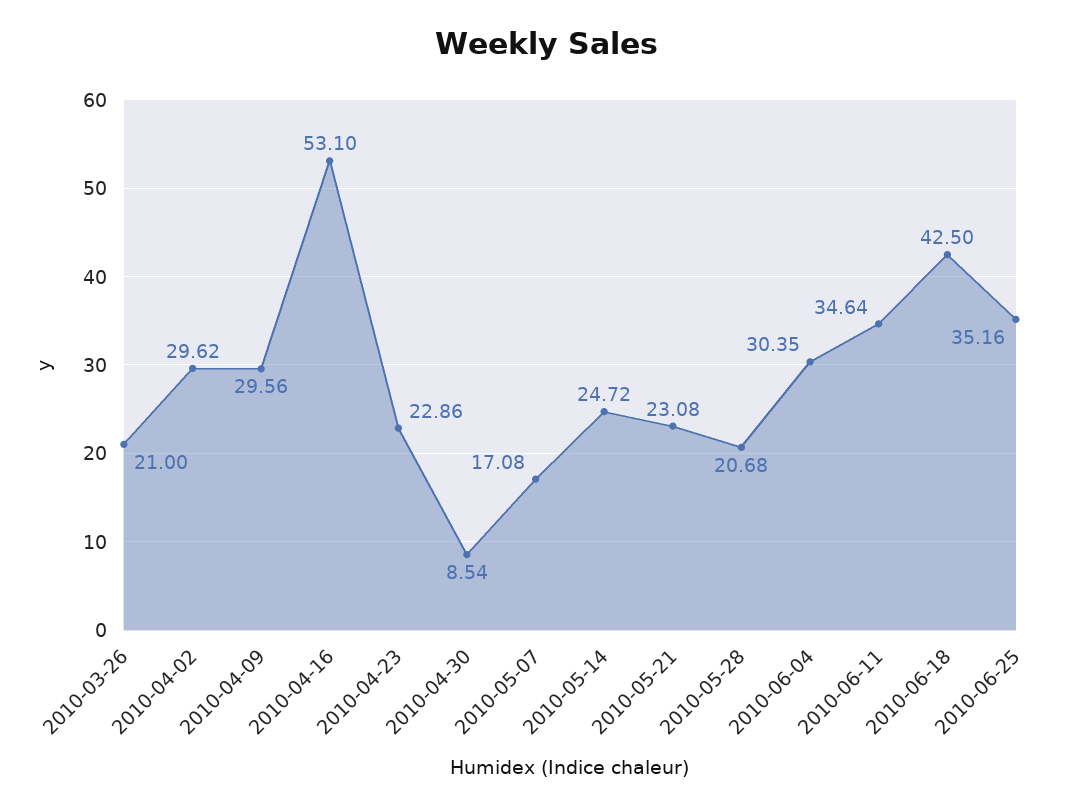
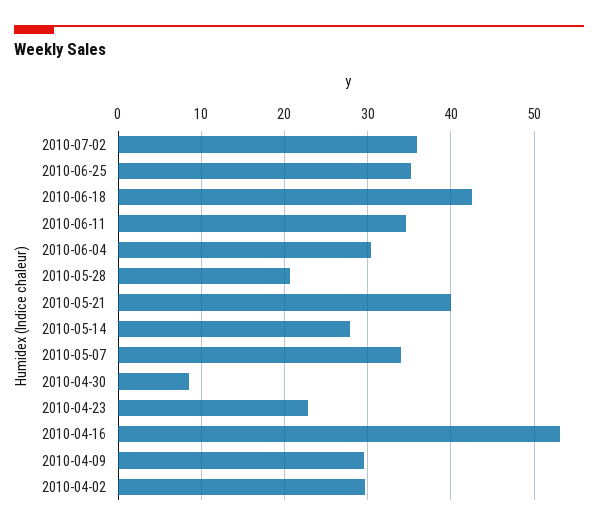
2010-03-26: 21 -> none
2010-05-07: 17.08 -> 34
2010-05-14: 24.72 -> 28
2010-05-21: 23.08 -> 40
2010-07-02: none -> 36

